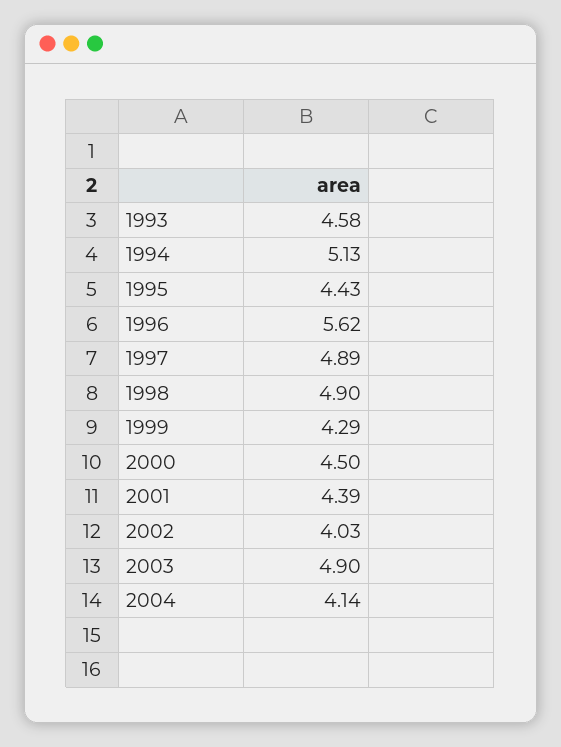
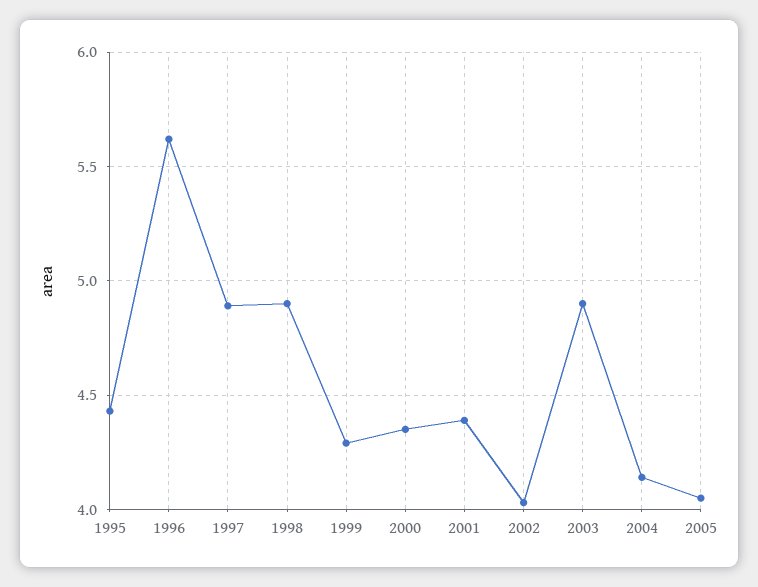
1993: 4.58 -> none
1994: 5.13 -> none
2000: 4.5 -> 4.35
2005: none -> 4.05

